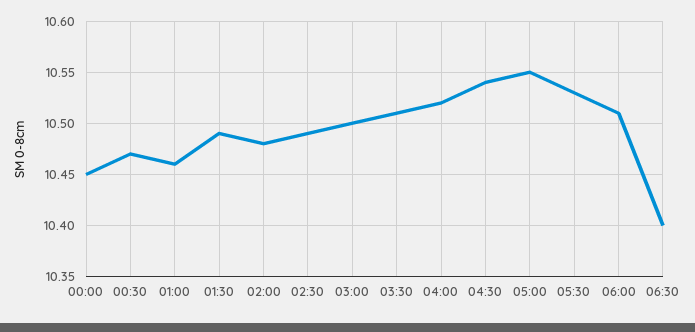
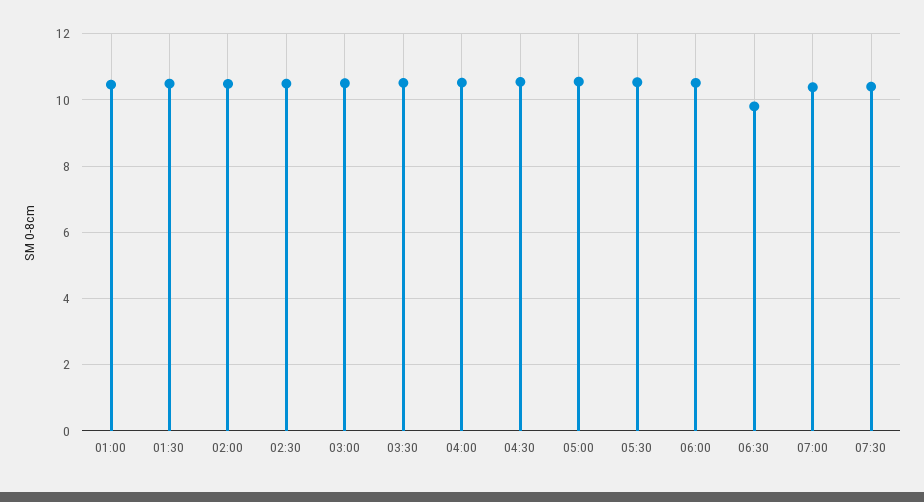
00:00: 10.45 -> none
00:30: 10.47 -> none
06:30: 10.4 -> 9.8
07:00: none -> 10.4
07:30: none -> 10.4

